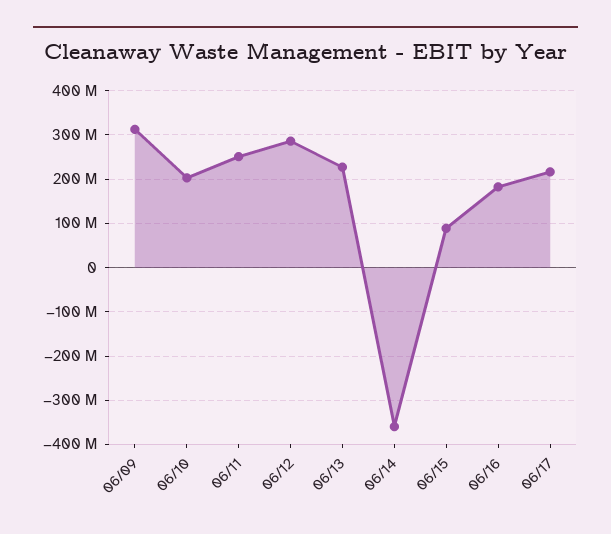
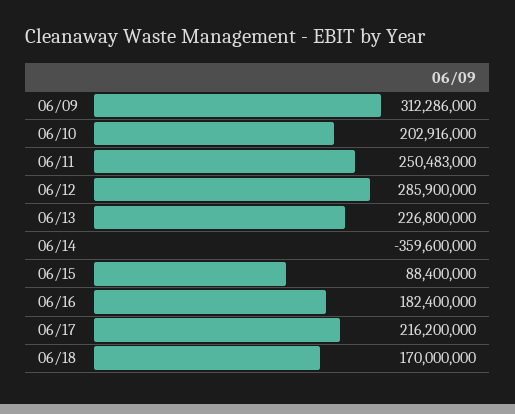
06/18: none -> 170000000

